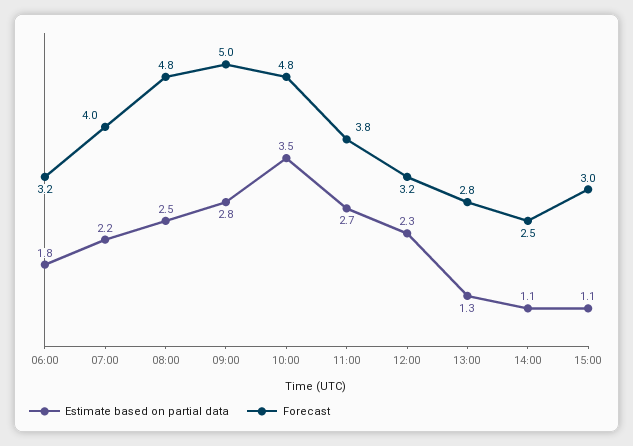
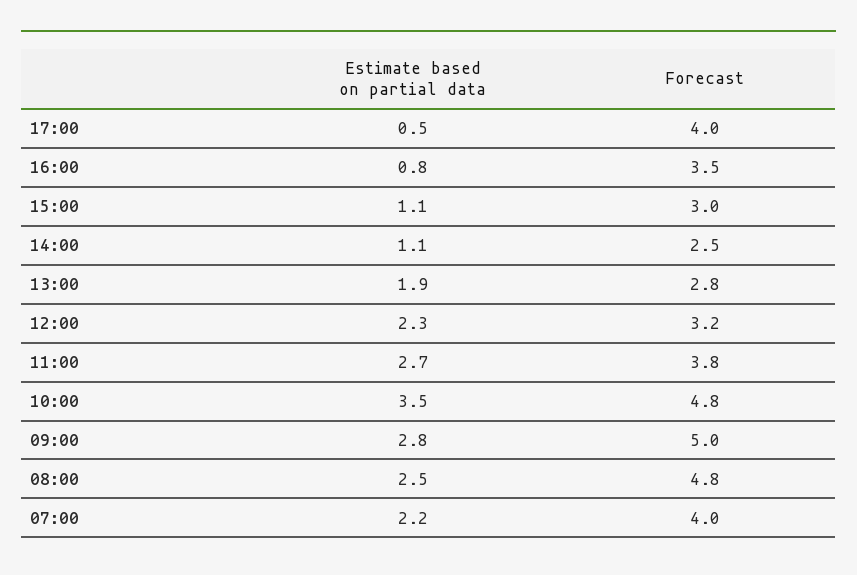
Estimate based on partial data, 06:00: 1.8 -> none
Forecast, 06:00: 3.2 -> none
Estimate based on partial data, 13:00: 1.3 -> 1.9
Estimate based on partial data, 17:00: none -> 0.5
Forecast, 17:00: none -> 4
Estimate based on partial data, 16:00: none -> 0.8
Forecast, 16:00: none -> 3.5

